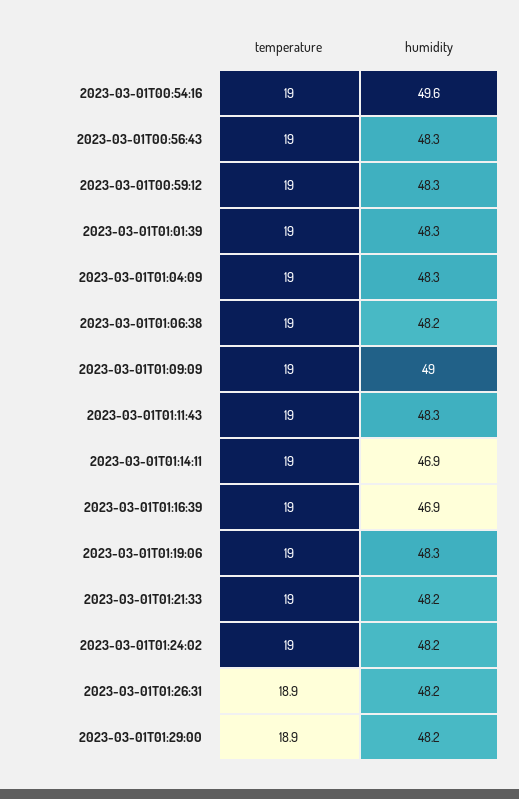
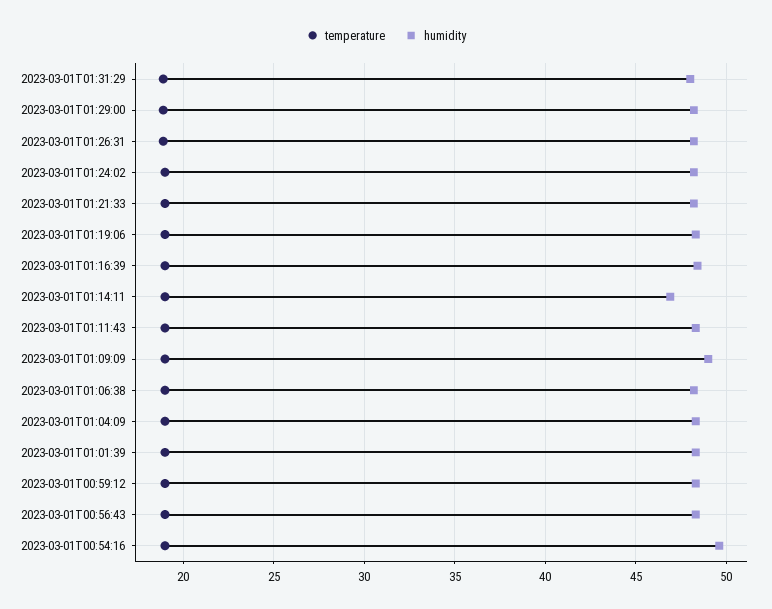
humidity, 2023-03-01T01:16:39: 46.9 -> 48.5
temperature, 2023-03-01T01:31:29: none -> 19
humidity, 2023-03-01T01:31:29: none -> 48

